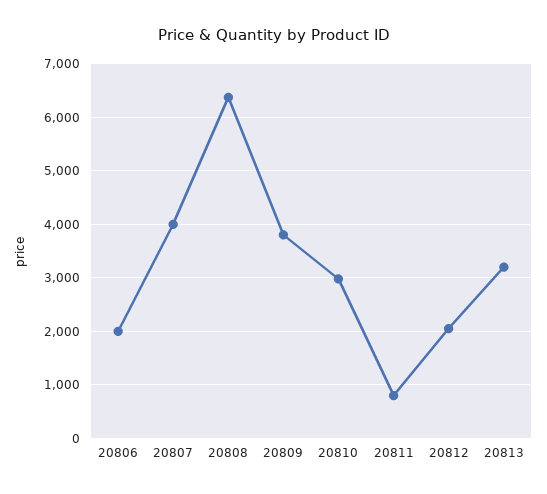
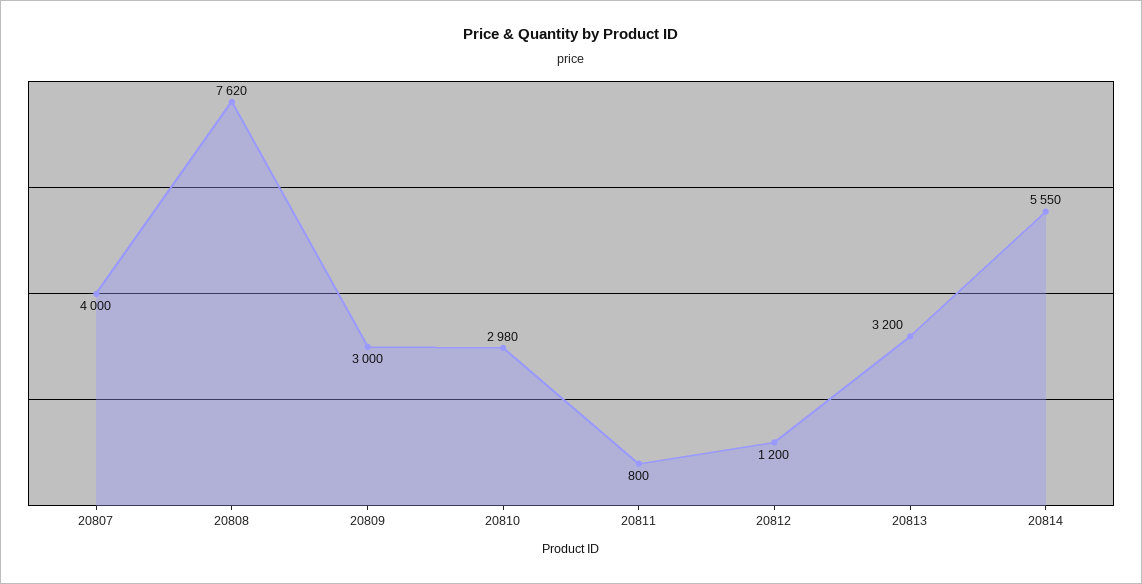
20806: 2000 -> none
20808: 6400 -> 7620
20809: 3800 -> 3000
20812: 2000 -> 1200
20814: none -> 5550

